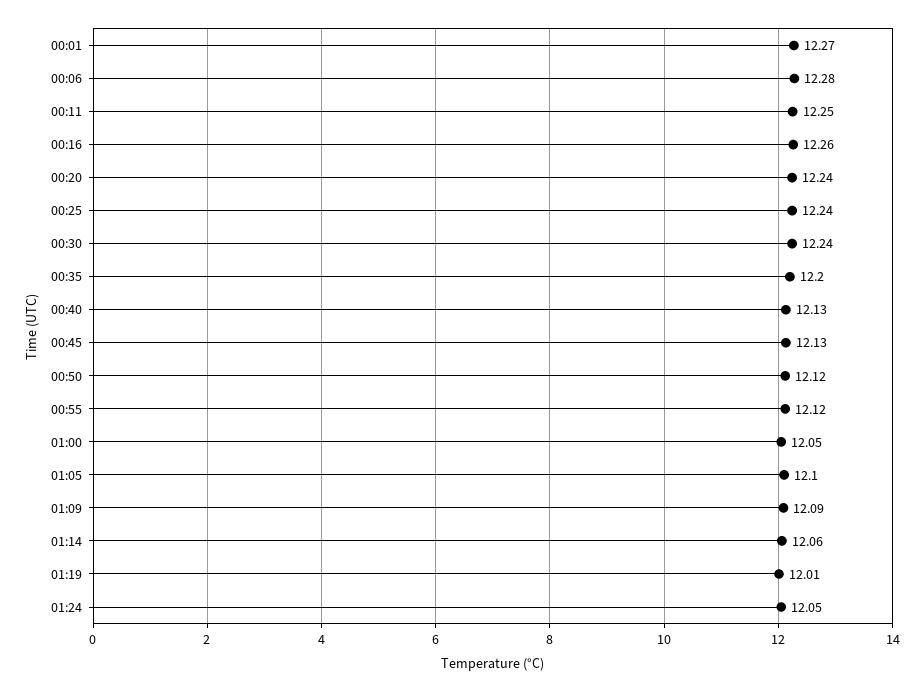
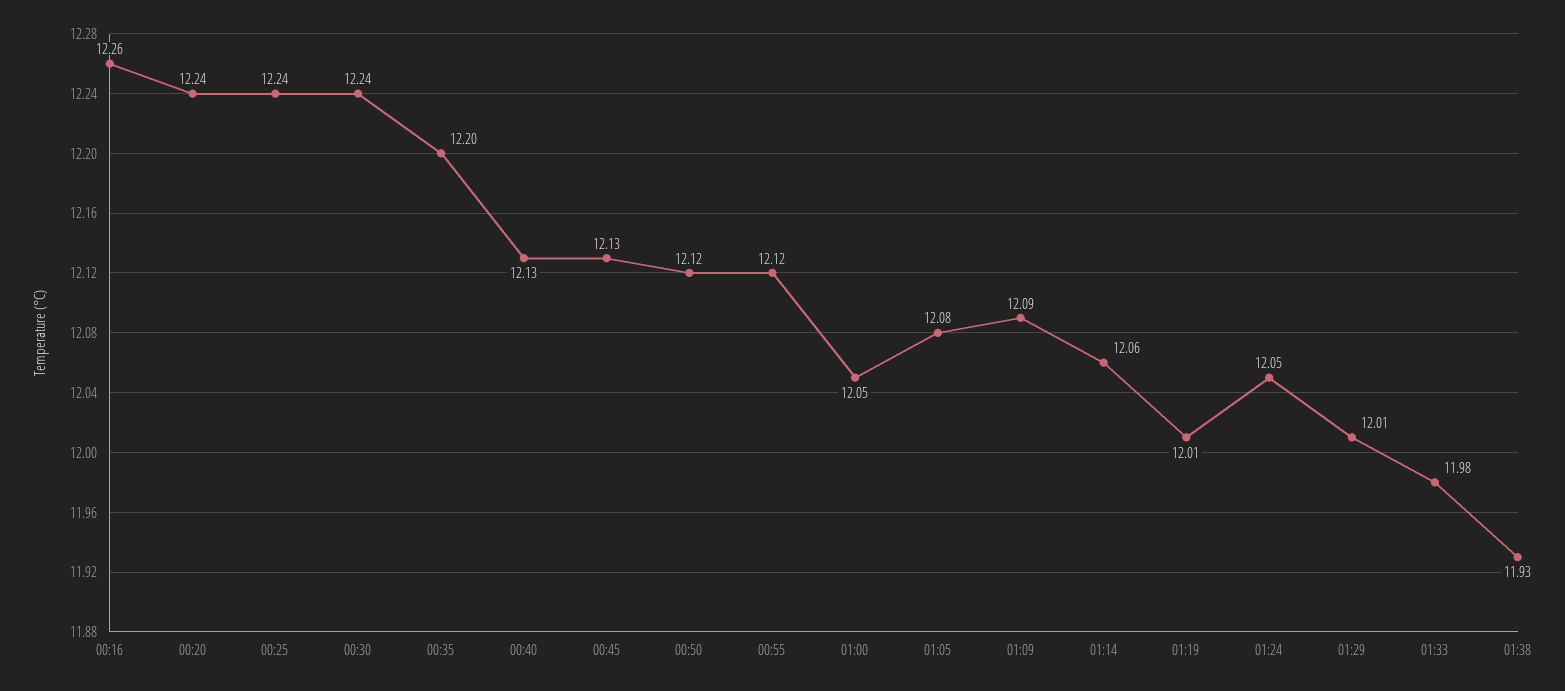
00:01: 12.27 -> none
00:06: 12.28 -> none
00:11: 12.25 -> none
01:05: 12.1 -> 12.08
01:29: none -> 12.01
01:33: none -> 11.98
01:38: none -> 11.93

